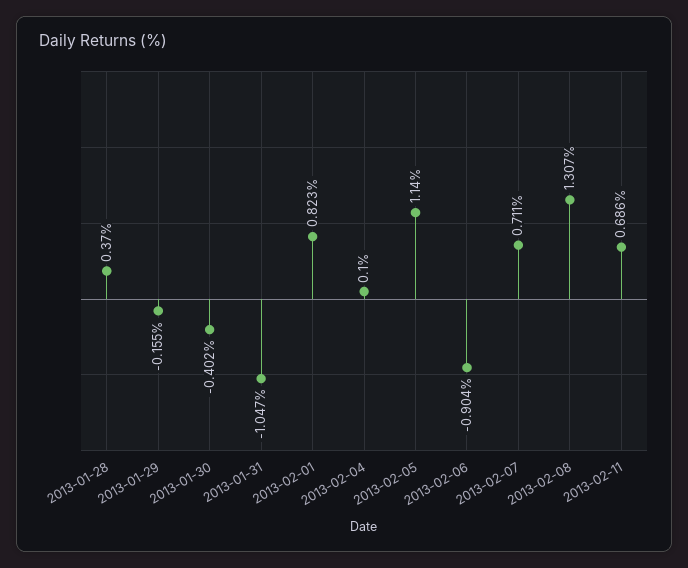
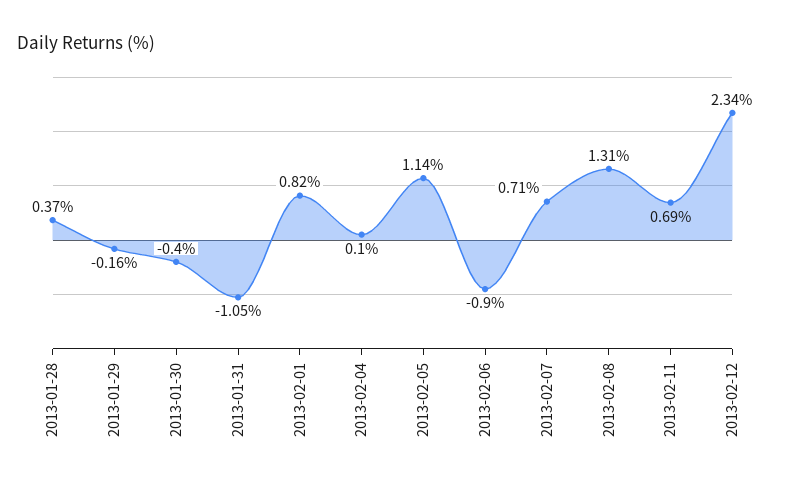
2013-02-12: none -> 2.34

